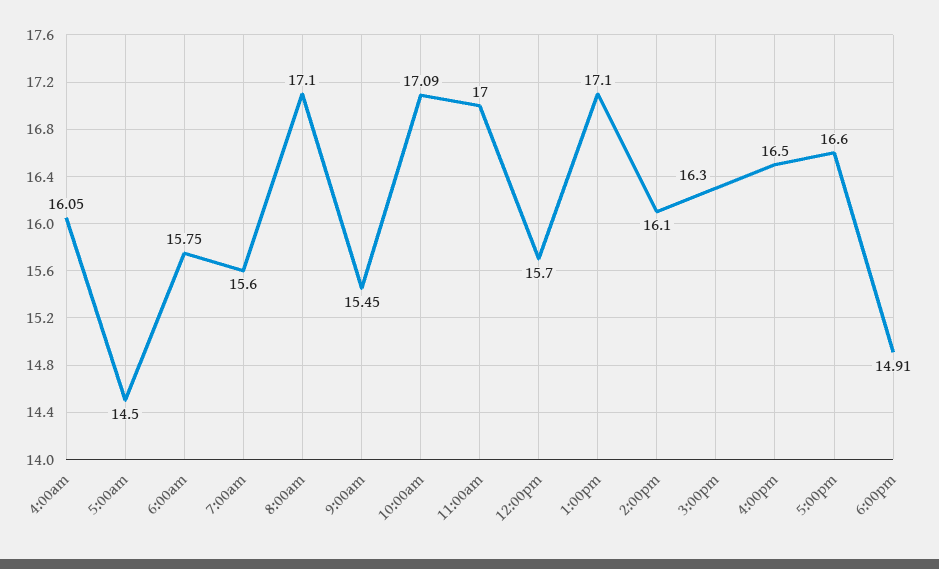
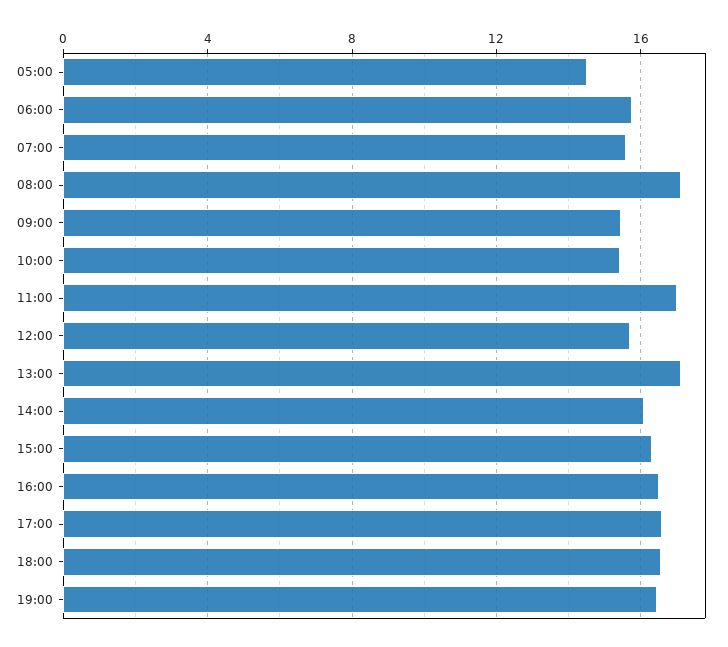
4:00am: 16.05 -> none
10:00am: 17.09 -> 15.5
6:00pm: 14.91 -> 16.5
19:00: none -> 16.5

